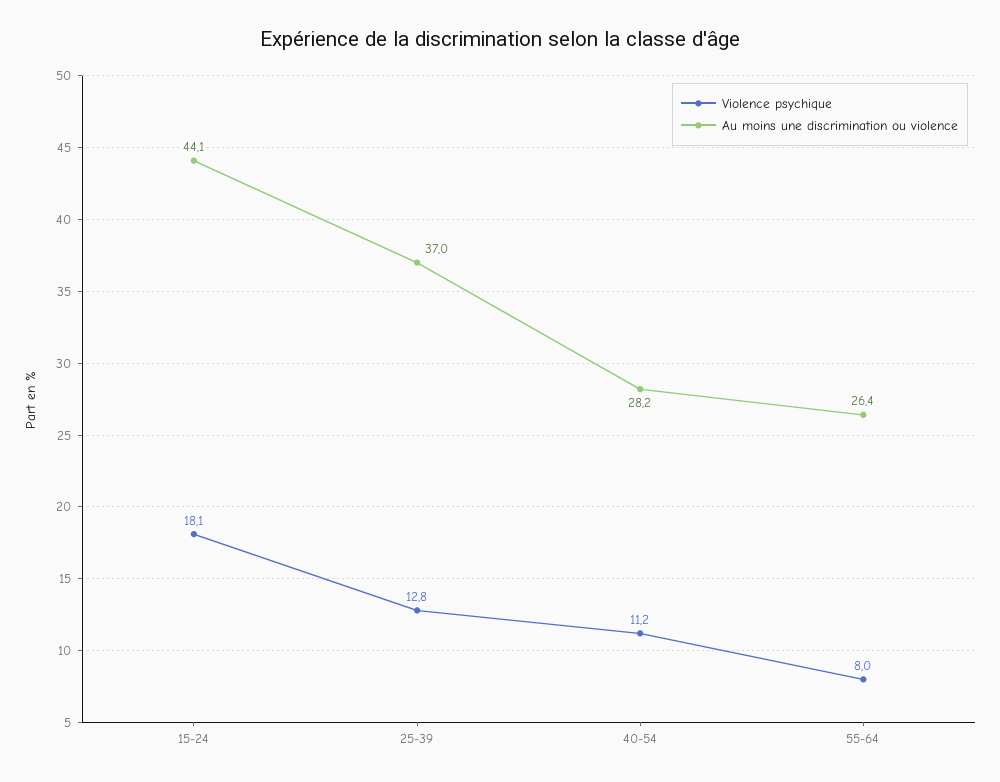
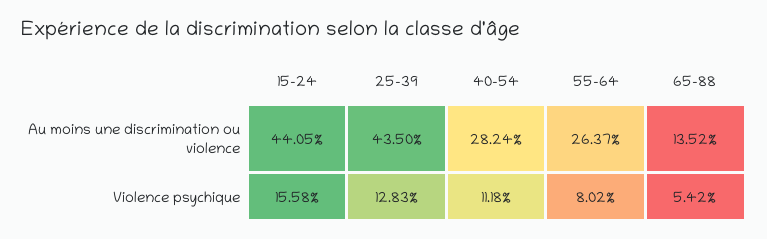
Violence psychique, 15-24: 18.1 -> 15.58
Au moins une discrimination ou violence, 25-39: 37 -> 43.5
Au moins une discrimination ou violence, 65-88: none -> 13.52
Violence psychique, 65-88: none -> 5.42

